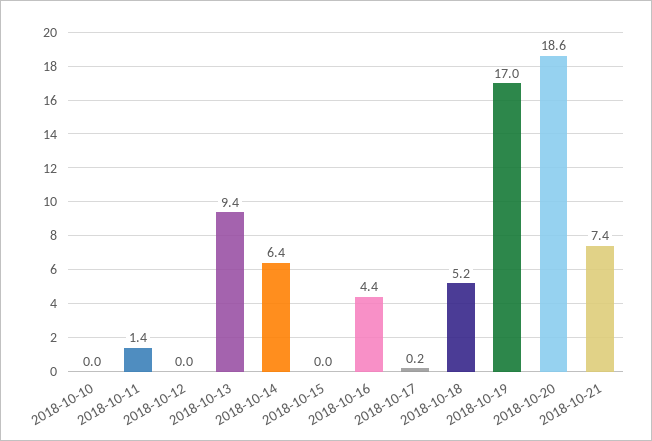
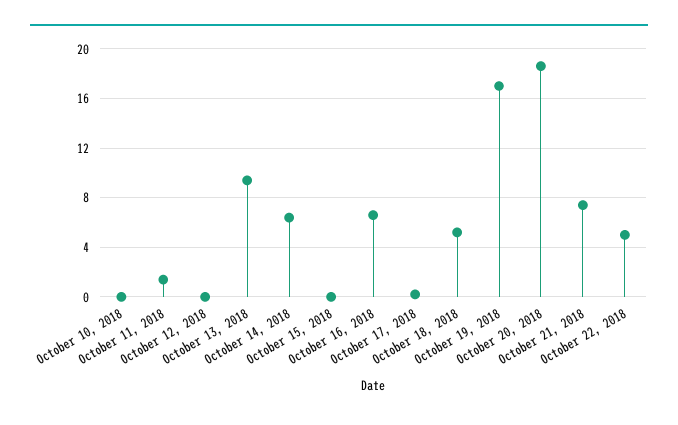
2018-10-16: 4.4 -> 6.5
October 22, 2018: none -> 5

